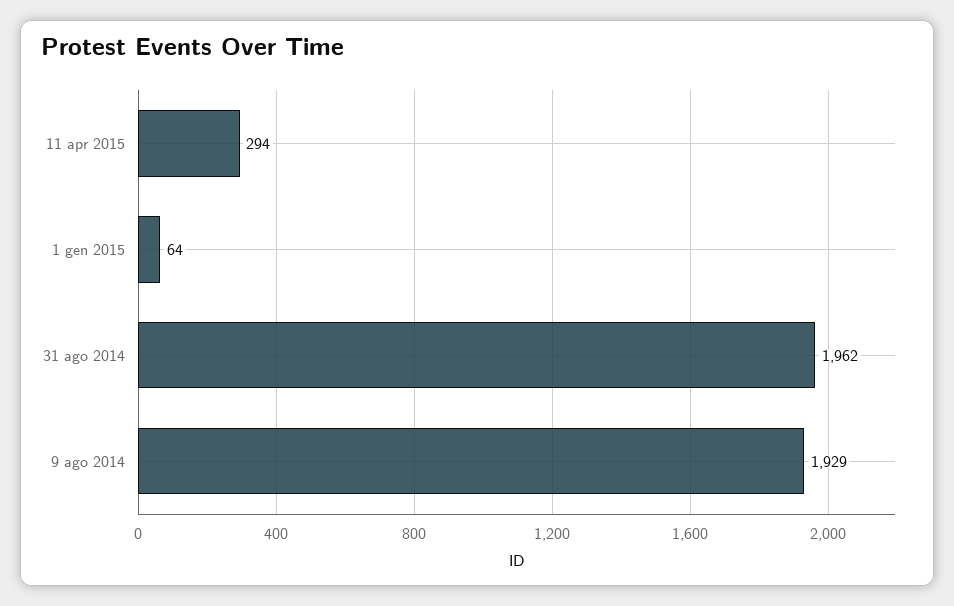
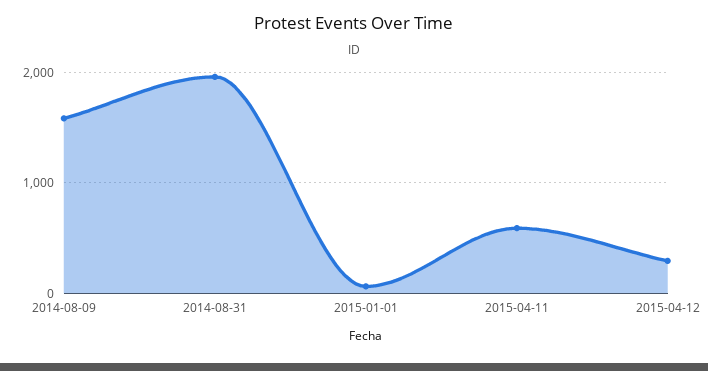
11 apr 2015: 294 -> 600
9 ago 2014: 1929 -> 1600
2015-04-12: none -> 300

